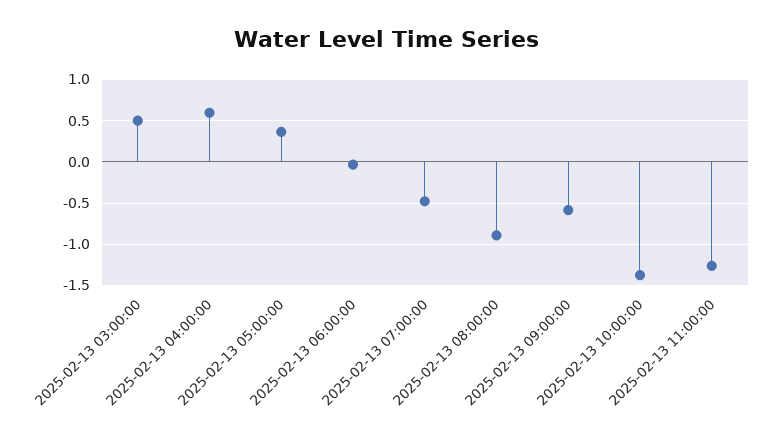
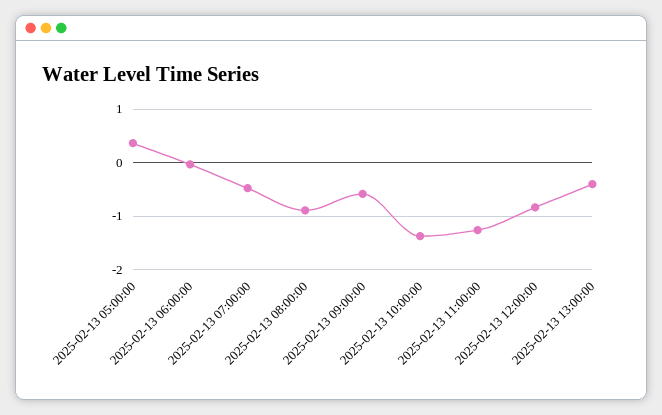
2025-02-13 03:00:00: 0.5 -> none
2025-02-13 04:00:00: 0.6 -> none
2025-02-13 12:00:00: none -> -0.8
2025-02-13 13:00:00: none -> -0.4

